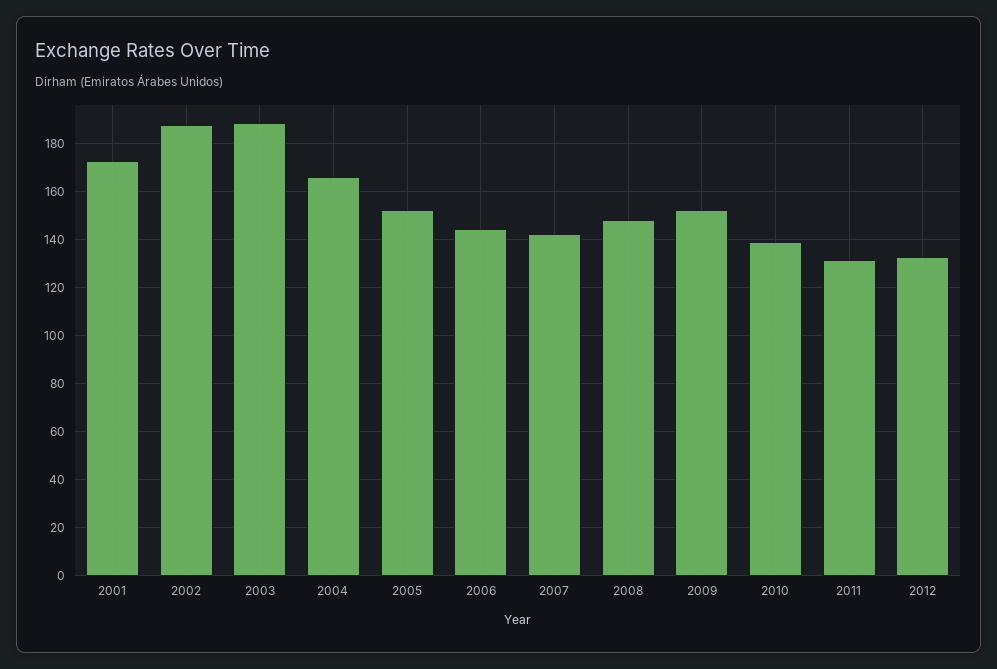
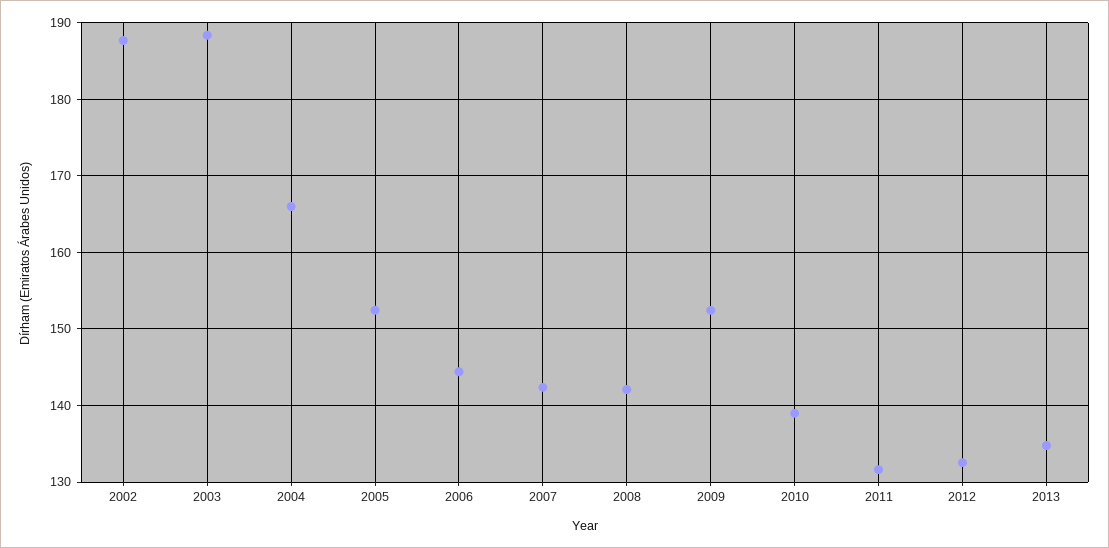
2001: 172.5 -> none
2008: 147.5 -> 142
2013: none -> 135

